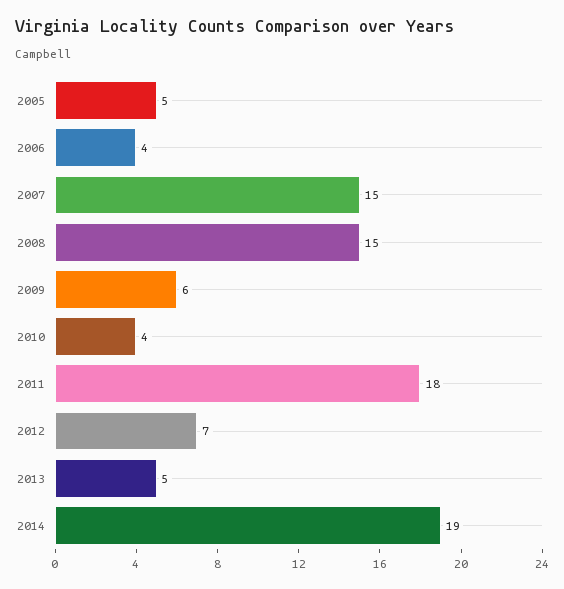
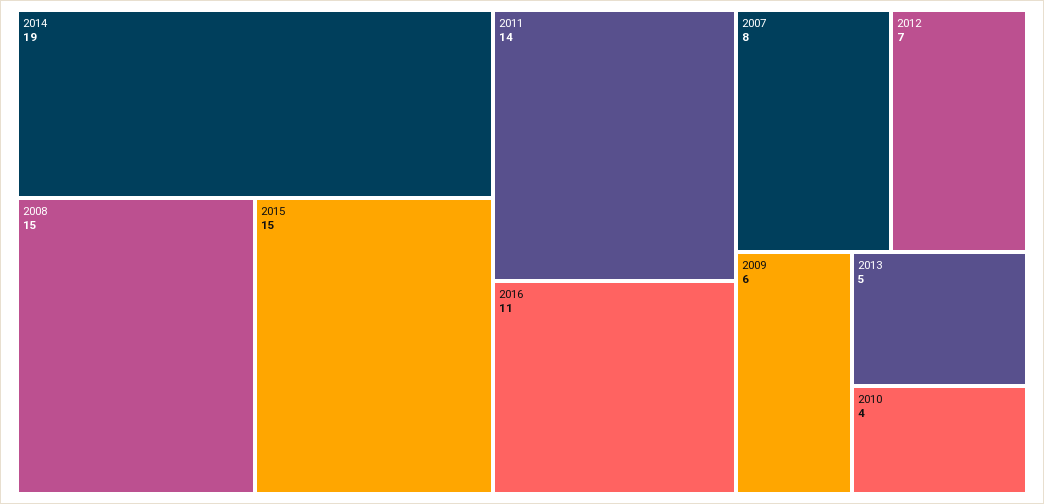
2005: 5 -> none
2006: 4 -> none
2007: 15 -> 8
2011: 18 -> 14
2015: none -> 15
2016: none -> 11

